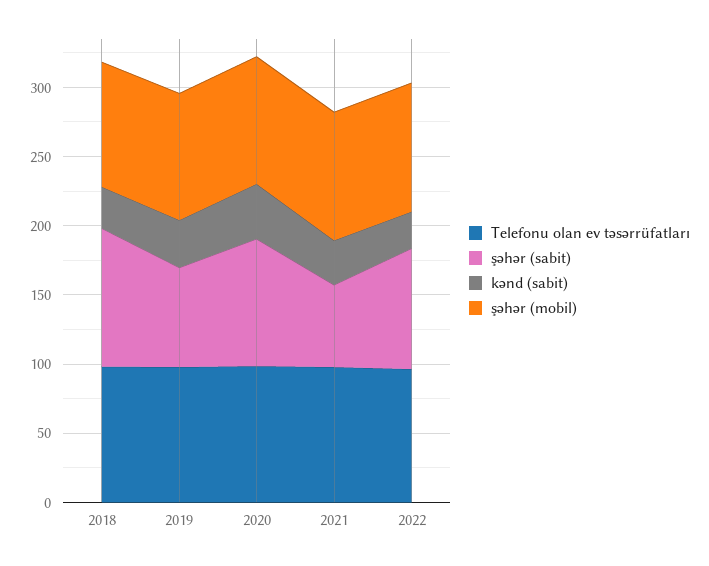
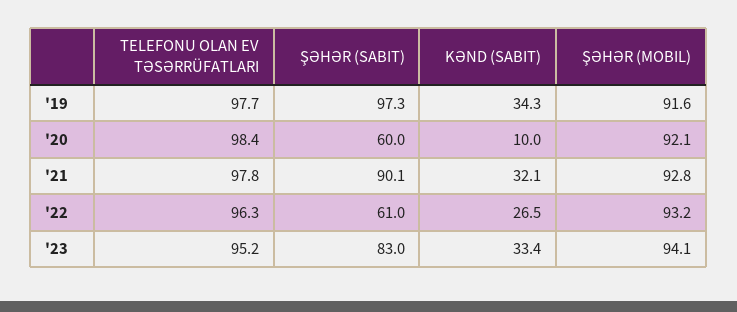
Telefonu olan ev təsərrüfatları, 2018: 100 -> none
şəhər (sabit), 2018: 100 -> none
kənd (sabit), 2018: 30 -> none
şəhər (mobil), 2018: 90 -> none
şəhər (sabit), 2019: 70 -> 97.3
şəhər (sabit), 2020: 90 -> 60
kənd (sabit), 2020: 40 -> 10
şəhər (sabit), 2021: 60 -> 90.1
şəhər (sabit), 2022: 90 -> 61
Telefonu olan ev təsərrüfatları, '23: none -> 95.2
şəhər (sabit), '23: none -> 83
kənd (sabit), '23: none -> 33.4
şəhər (mobil), '23: none -> 94.1

